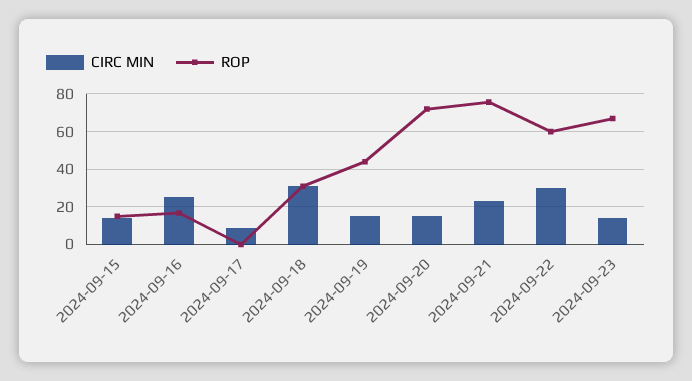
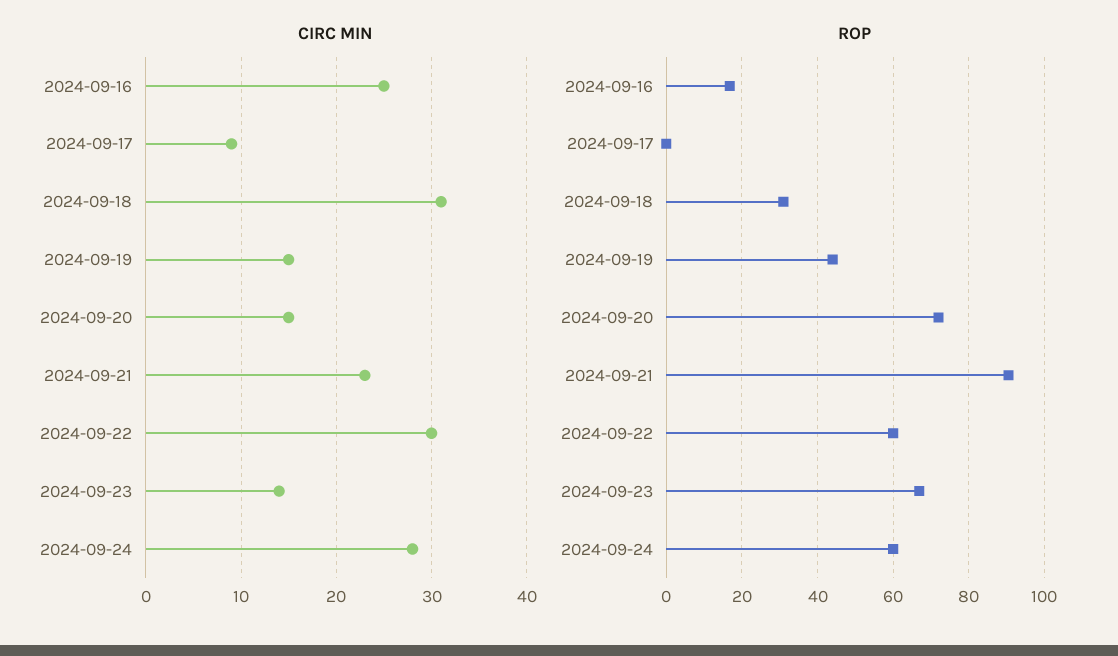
CIRC MIN, 2024-09-15: 15 -> none
ROP, 2024-09-15: 15 -> none
ROP, 2024-09-21: 75 -> 90
CIRC MIN, 2024-09-24: none -> 28
ROP, 2024-09-24: none -> 60

